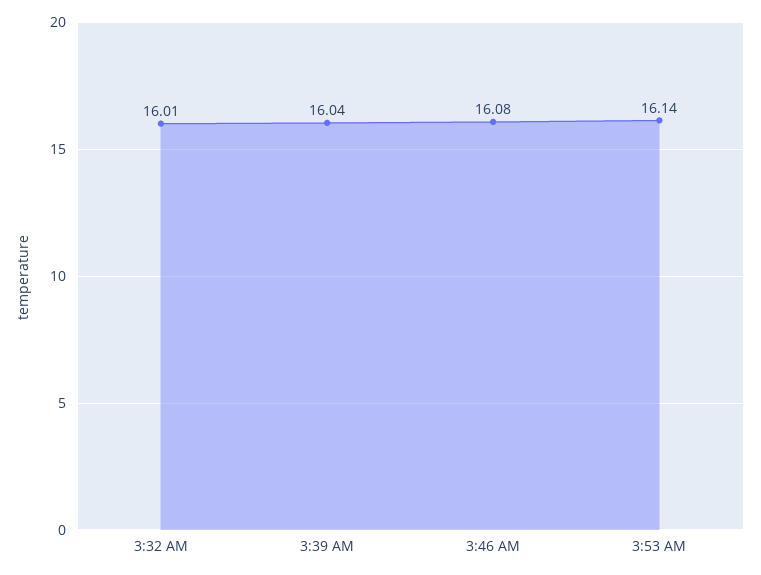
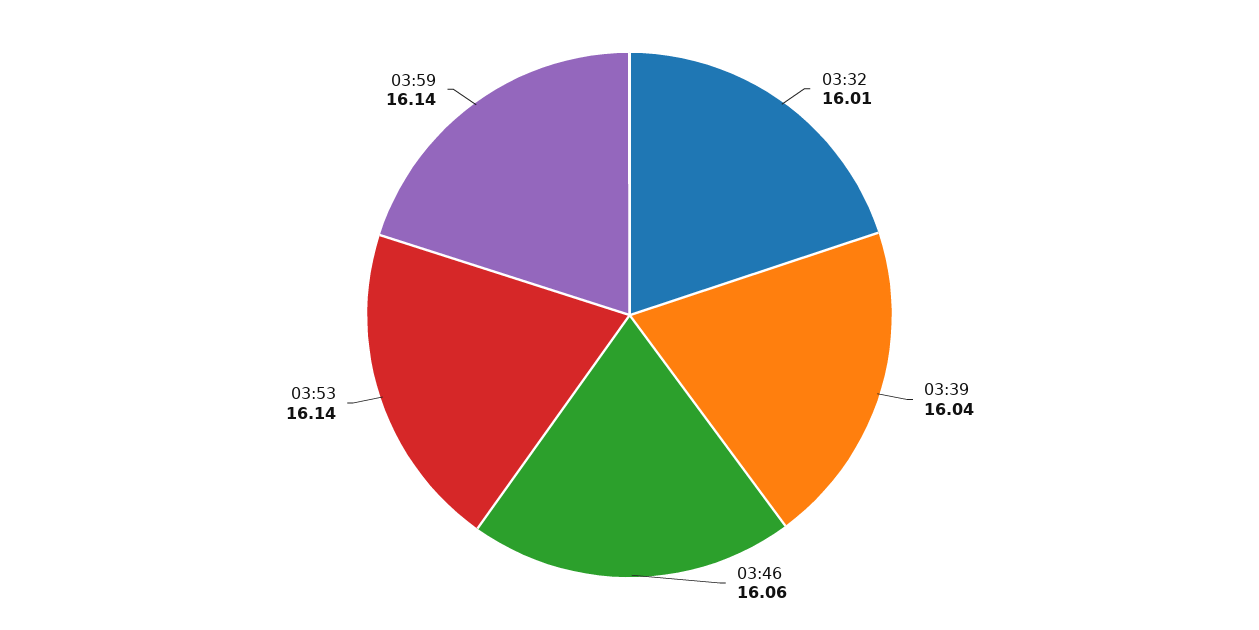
3:46 AM: 16.08 -> 16.06
03:59: none -> 16.14

